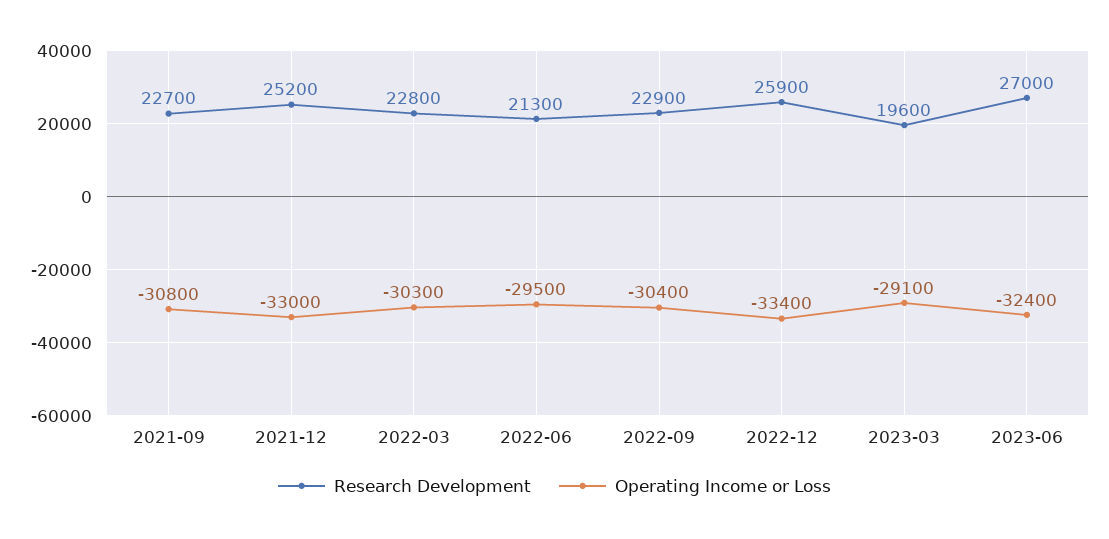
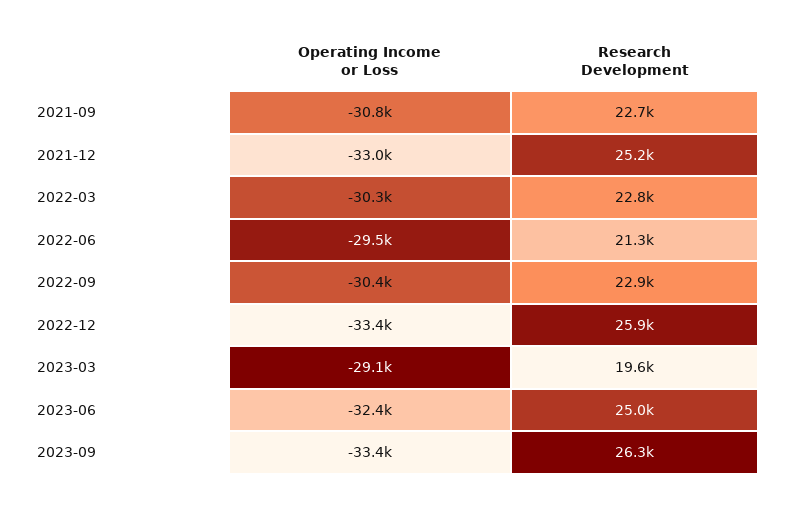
Research Development, 2023-06: 27000 -> 25000
Operating Income or Loss, 2023-09: none -> -33400
Research Development, 2023-09: none -> 26300

